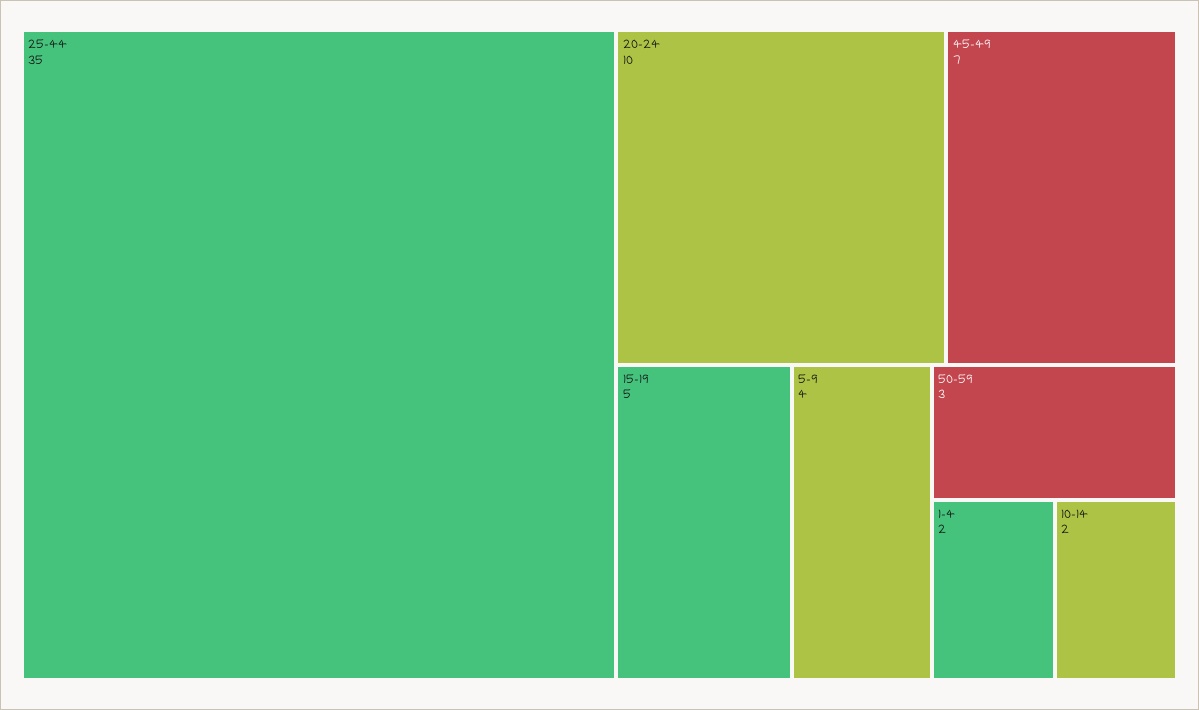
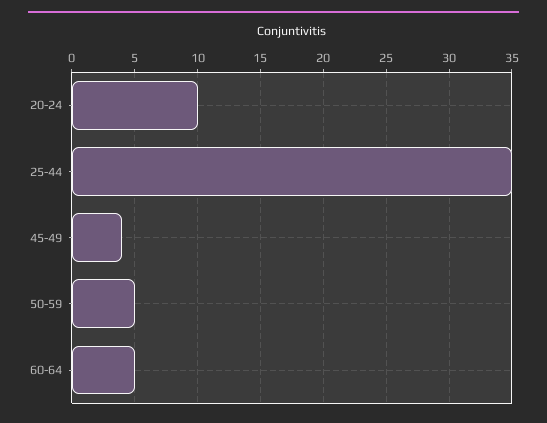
45-49: 7 -> 4
15-19: 5 -> none
5-9: 4 -> none
50-59: 3 -> 5
1-4: 2 -> none
10-14: 2 -> none
60-64: none -> 5

